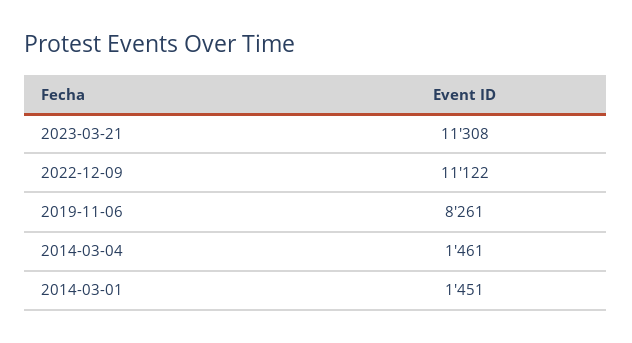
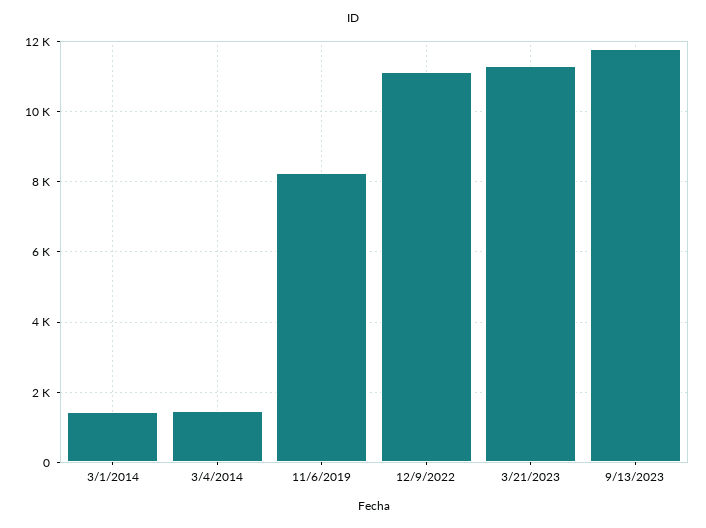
9/13/2023: none -> 11800

